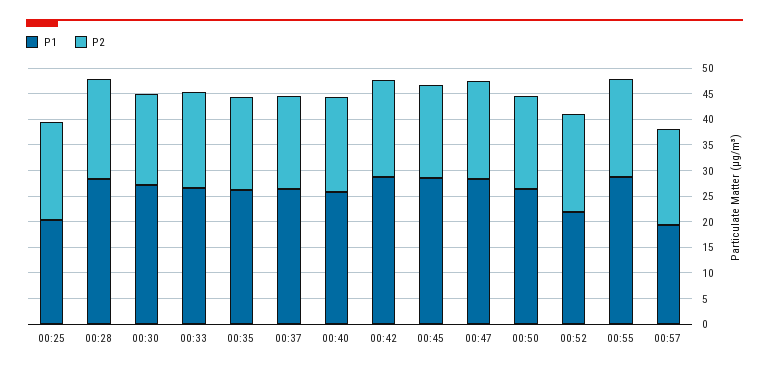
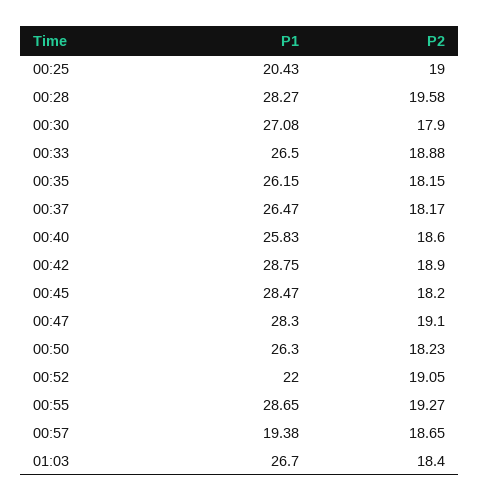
P1, 01:03: none -> 26.7
P2, 01:03: none -> 18.4

